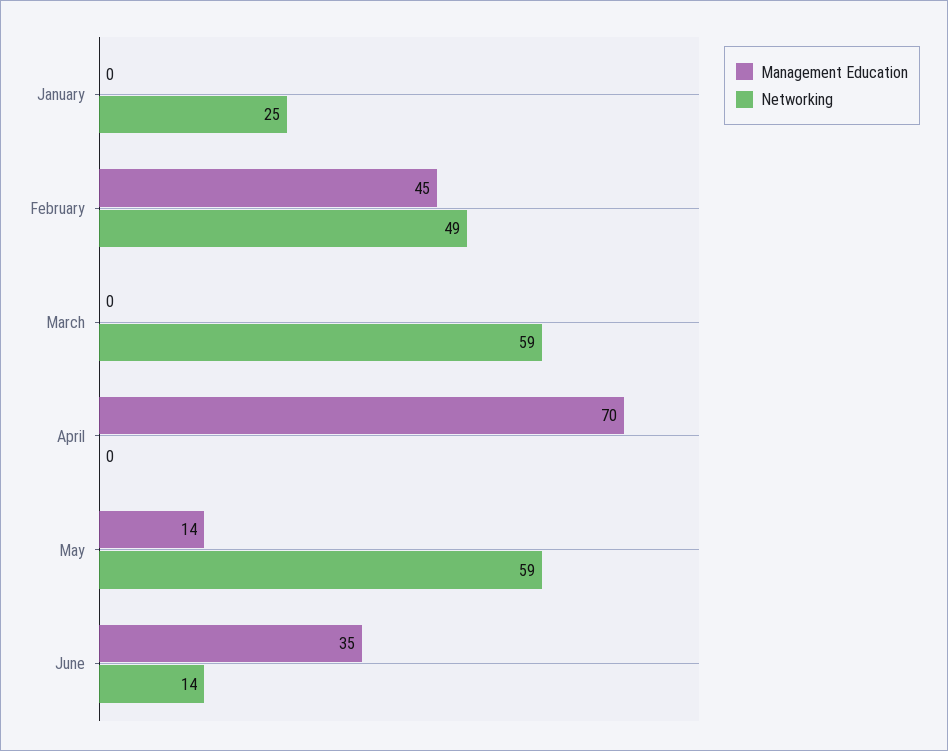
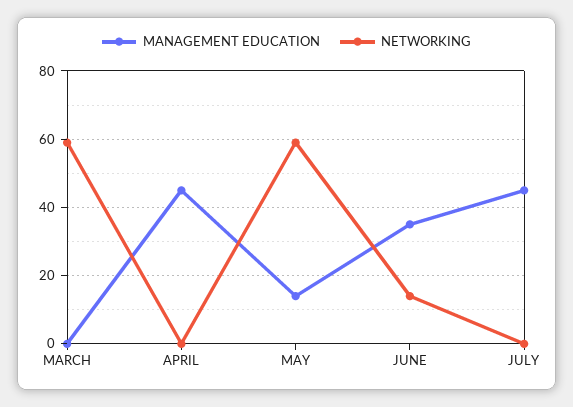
Management Education, January: 0 -> none
Networking, January: 25 -> none
Management Education, February: 45 -> none
Networking, February: 49 -> none
Management Education, April: 70 -> 45
Management Education, JULY: none -> 45
Networking, JULY: none -> 0

